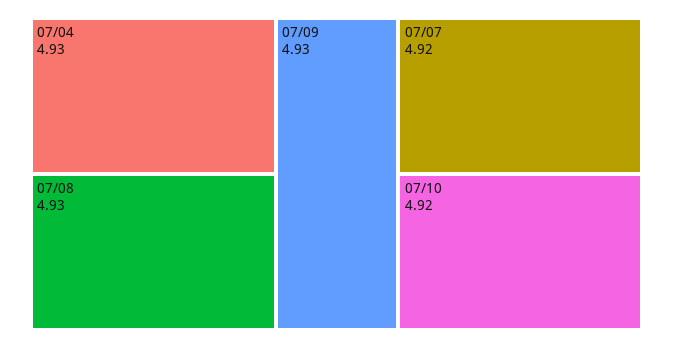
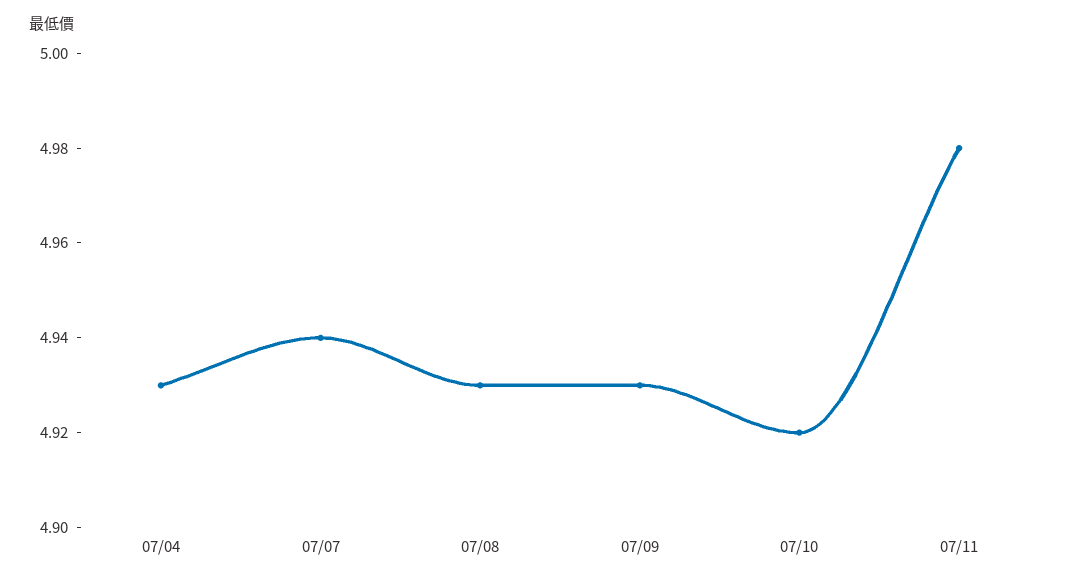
07/07: 4.92 -> 4.94
07/11: none -> 4.98

